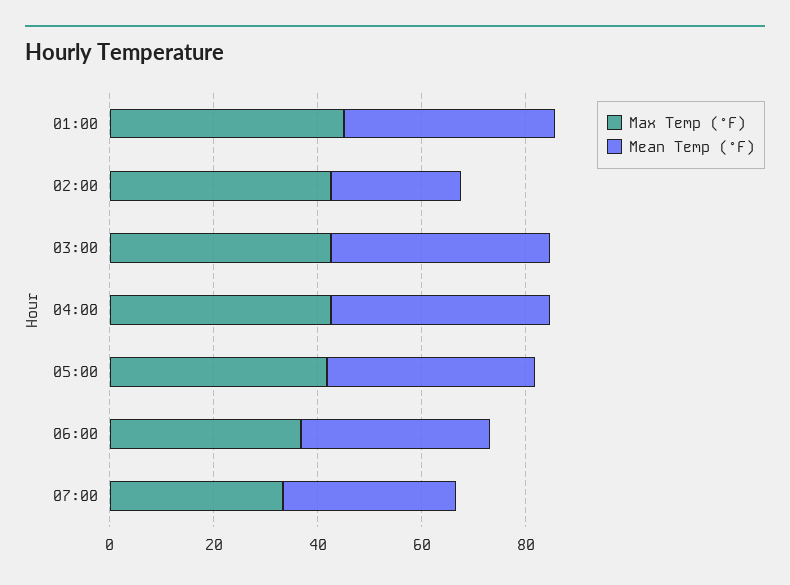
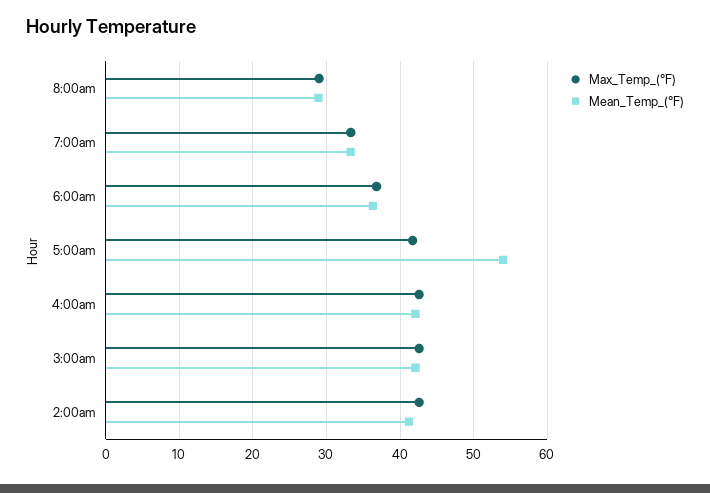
Max Temp (°F), 01:00: 45 -> none
Mean Temp (°F), 01:00: 40 -> none
Mean Temp (°F), 02:00: 25 -> 41
Mean Temp (°F), 05:00: 40 -> 54
Max Temp (°F), 8:00am: none -> 29
Mean Temp (°F), 8:00am: none -> 29

